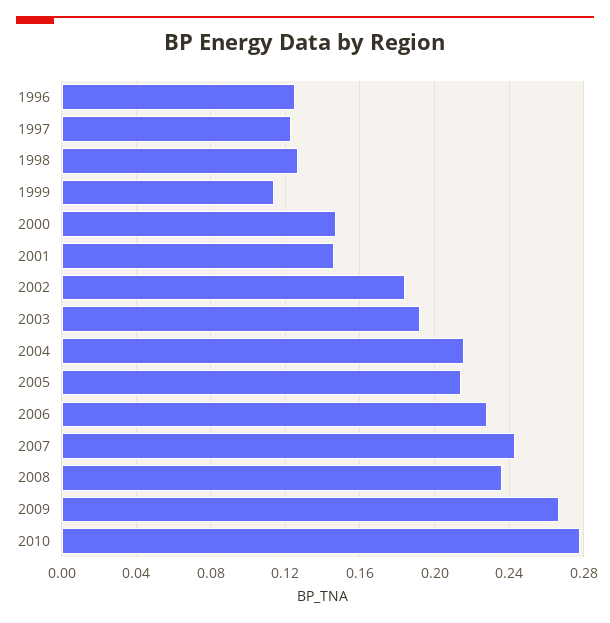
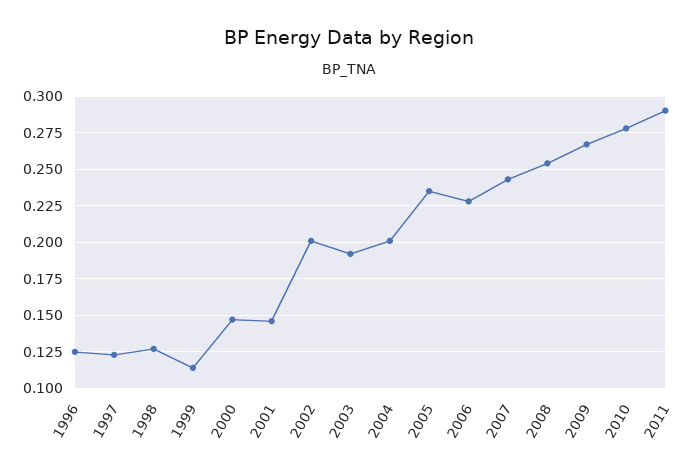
2002: 0.185 -> 0.2
2004: 0.215 -> 0.2
2005: 0.215 -> 0.235
2008: 0.235 -> 0.255
2011: none -> 0.29

